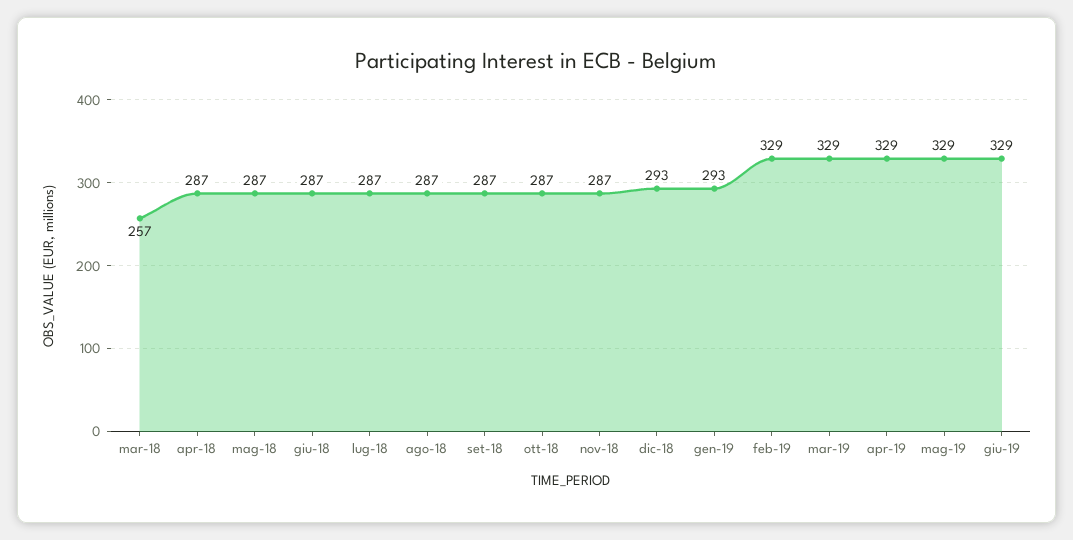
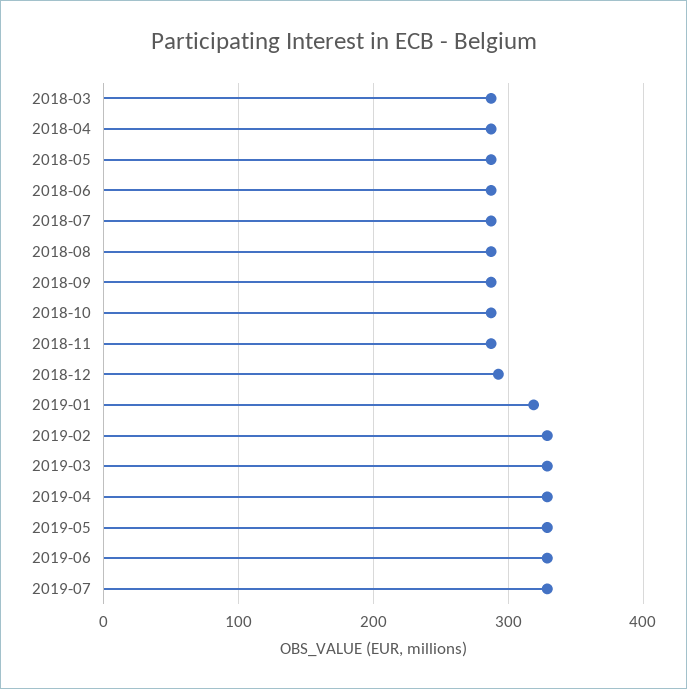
mar-18: 257 -> 290
gen-19: 293 -> 320
2019-07: none -> 330

